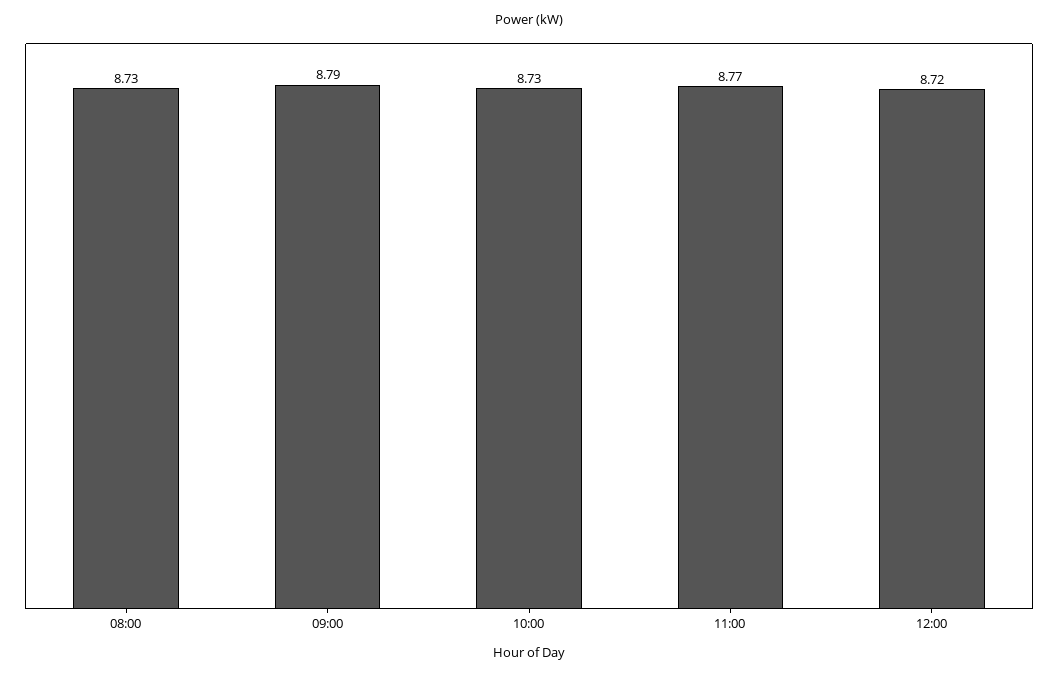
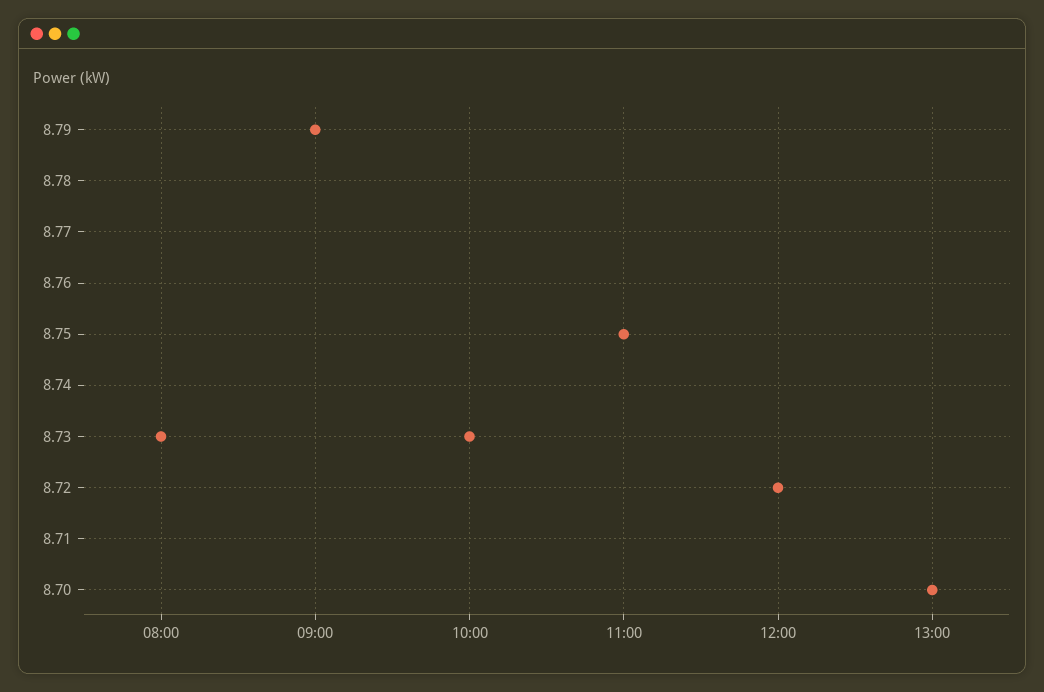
11:00: 8.77 -> 8.75
13:00: none -> 8.7

